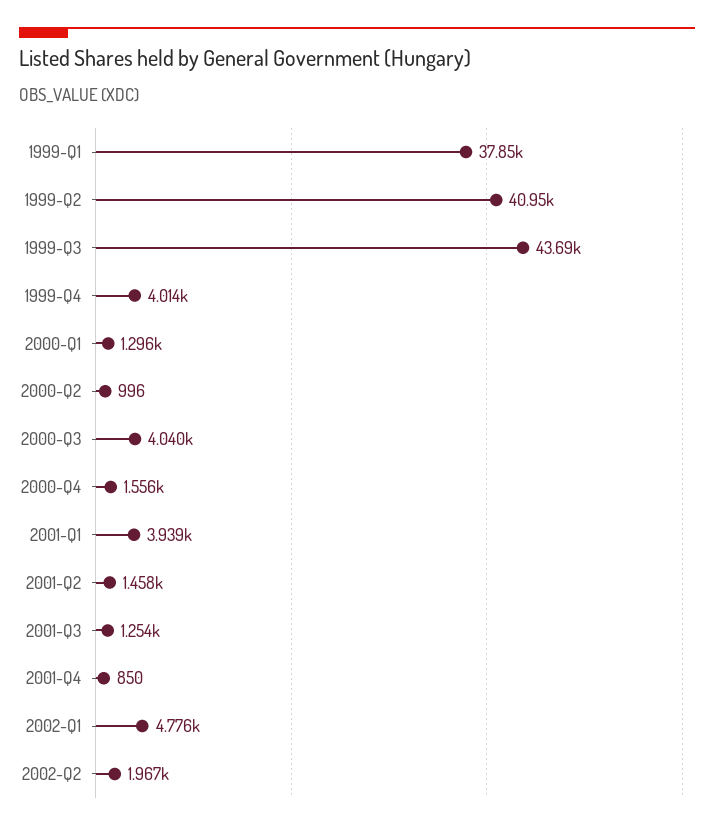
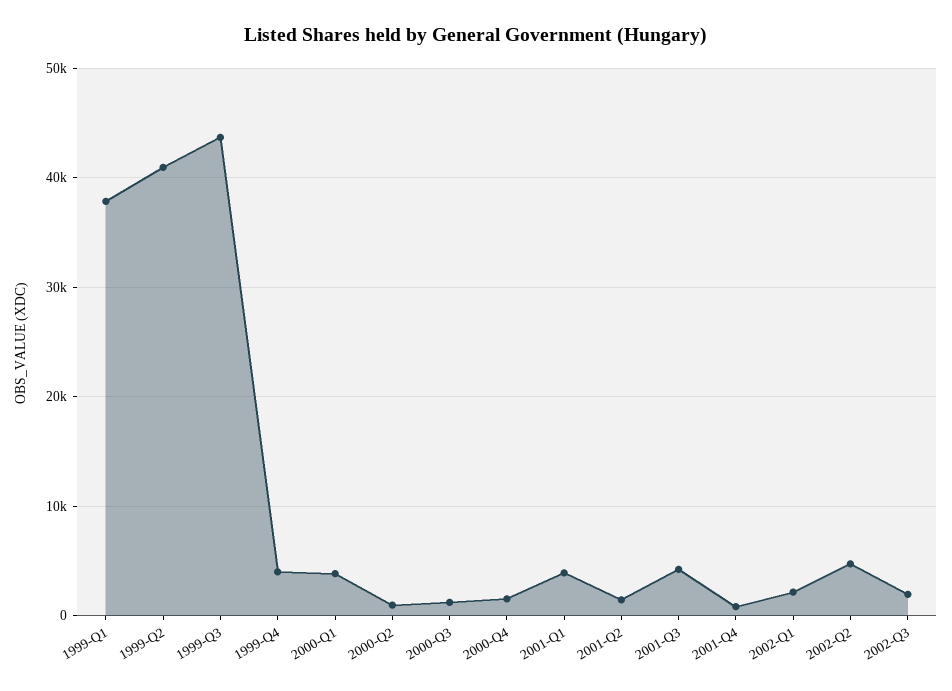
2000-Q1: 1296 -> 4000
2000-Q3: 4040 -> 1000
2001-Q3: 1254 -> 4000
2002-Q1: 4776 -> 2000
2002-Q2: 1967 -> 5000
2002-Q3: none -> 2000

